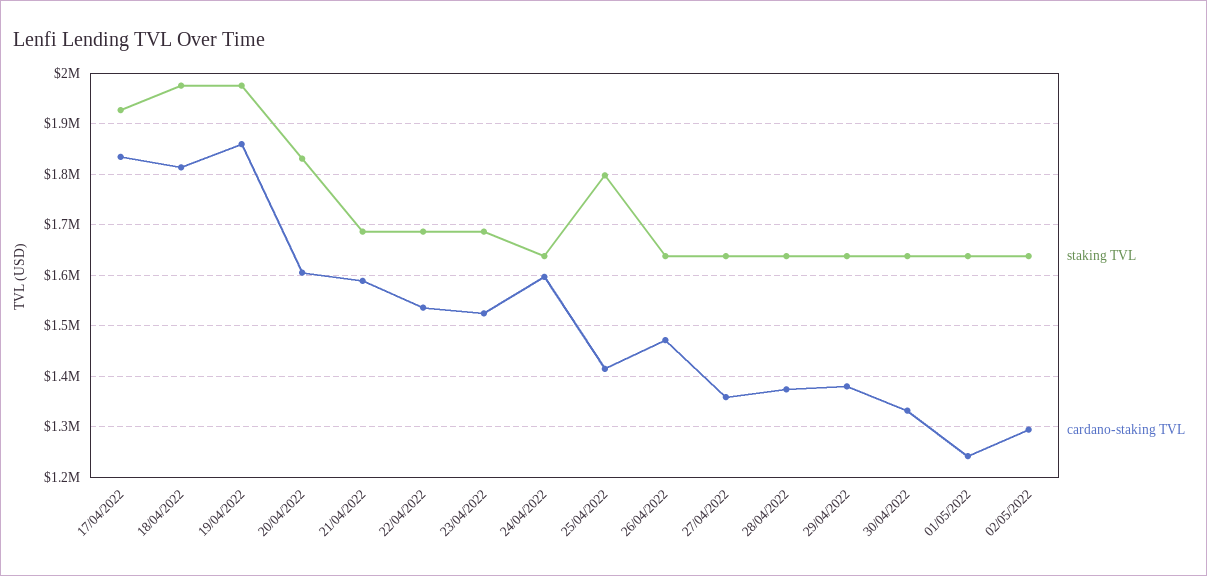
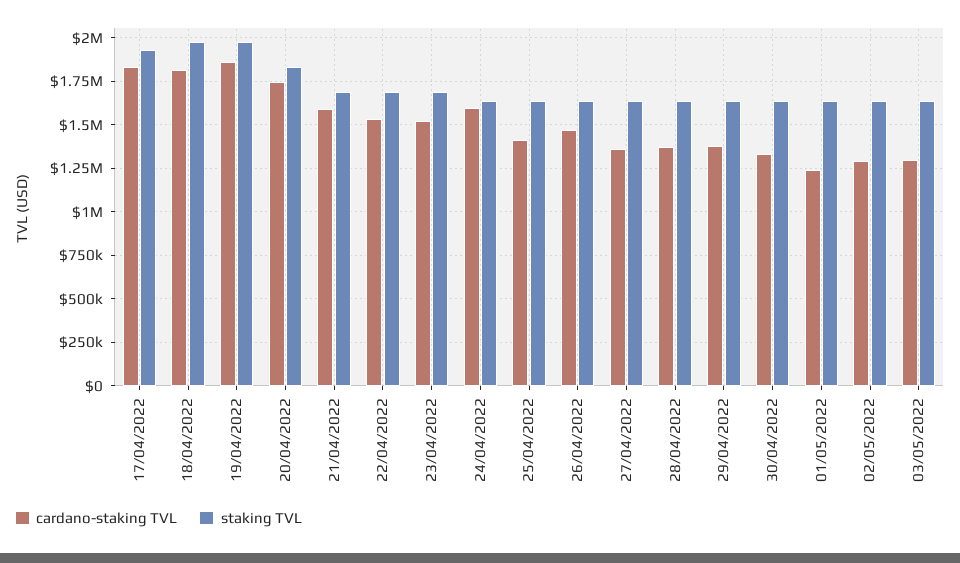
cardano-staking TVL, 20/04/2022: 1600000 -> 1750000
staking TVL, 25/04/2022: 1800000 -> 1650000
cardano-staking TVL, 03/05/2022: none -> 1300000
staking TVL, 03/05/2022: none -> 1650000

